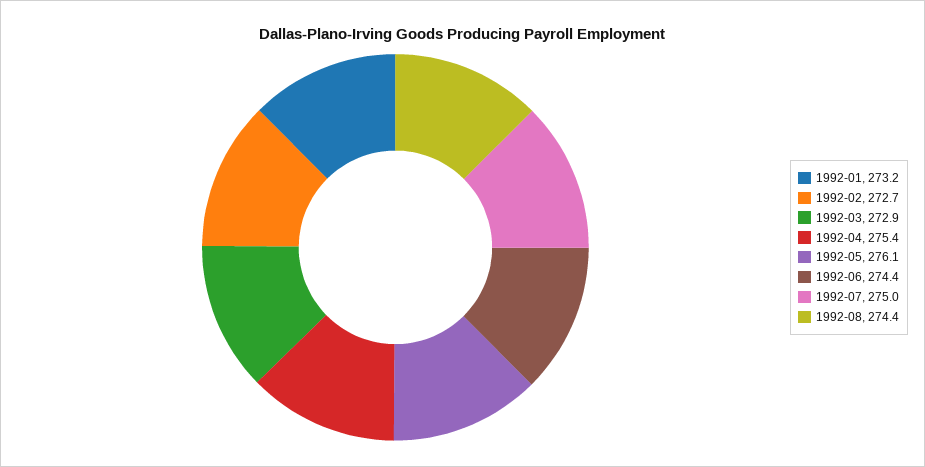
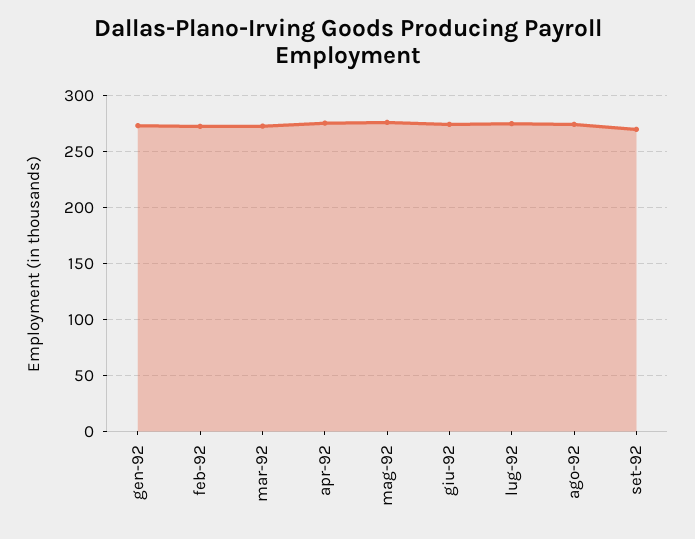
set-92: none -> 270

